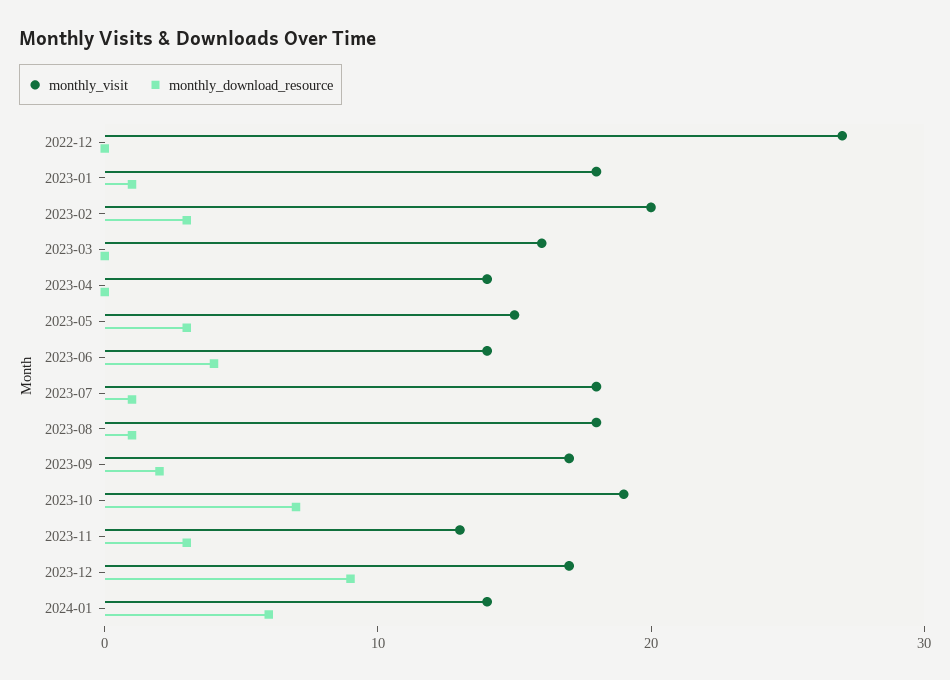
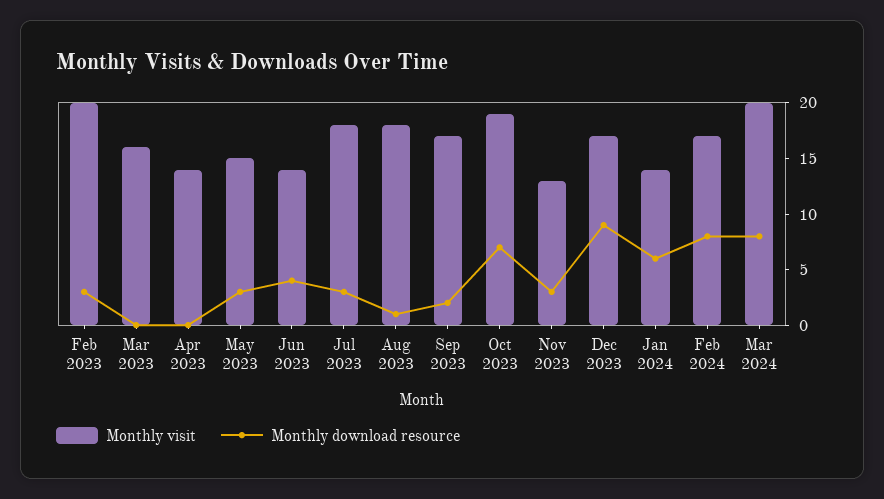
monthly_visit, 2022-12: 27 -> none
monthly_download_resource, 2022-12: 0 -> none
monthly_visit, 2023-01: 18 -> none
monthly_download_resource, 2023-01: 1 -> none
monthly_download_resource, 2023-07: 1 -> 3
monthly_visit, Feb 2024: none -> 17
monthly_download_resource, Feb 2024: none -> 8
monthly_visit, Mar 2024: none -> 20
monthly_download_resource, Mar 2024: none -> 8

